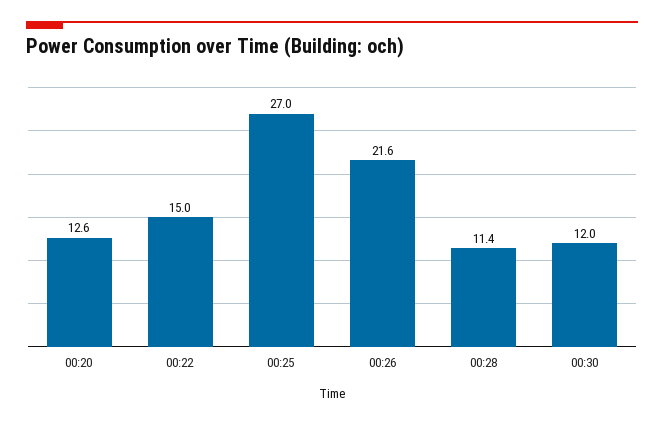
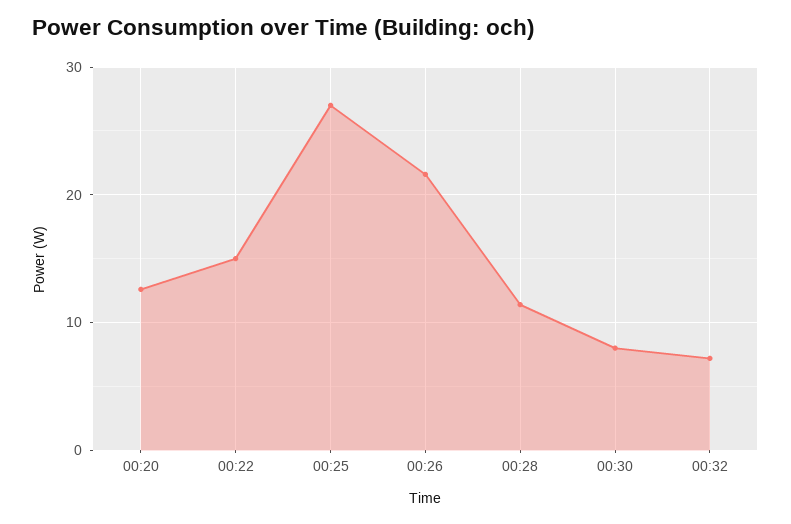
00:30: 12 -> 8
00:32: none -> 7

